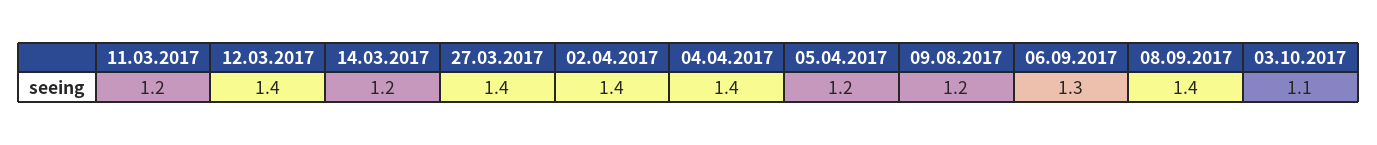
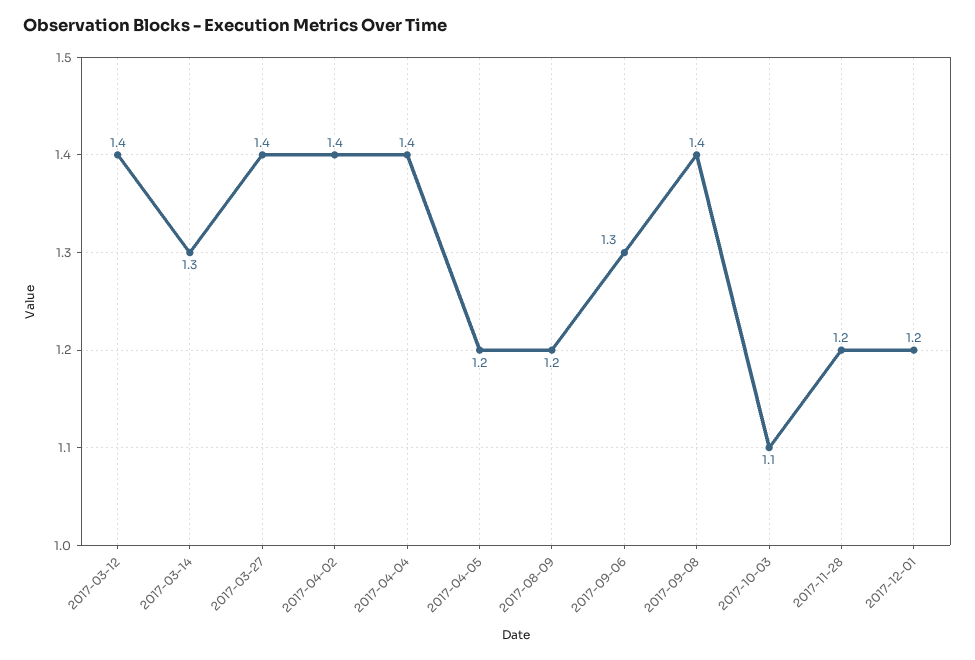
11.03.2017: 1.2 -> none
14.03.2017: 1.2 -> 1.3
2017-11-28: none -> 1.2
2017-12-01: none -> 1.2

